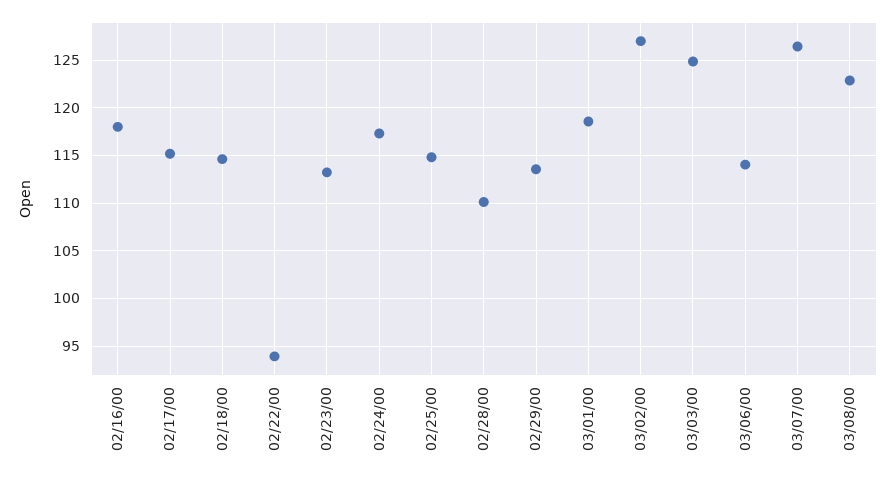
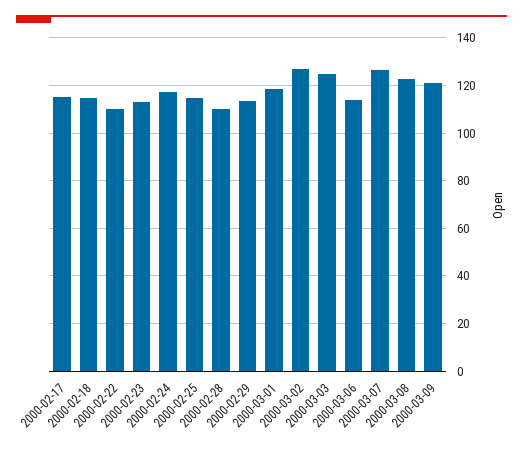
02/16/00: 118 -> none
02/22/00: 94 -> 110
2000-03-09: none -> 120

